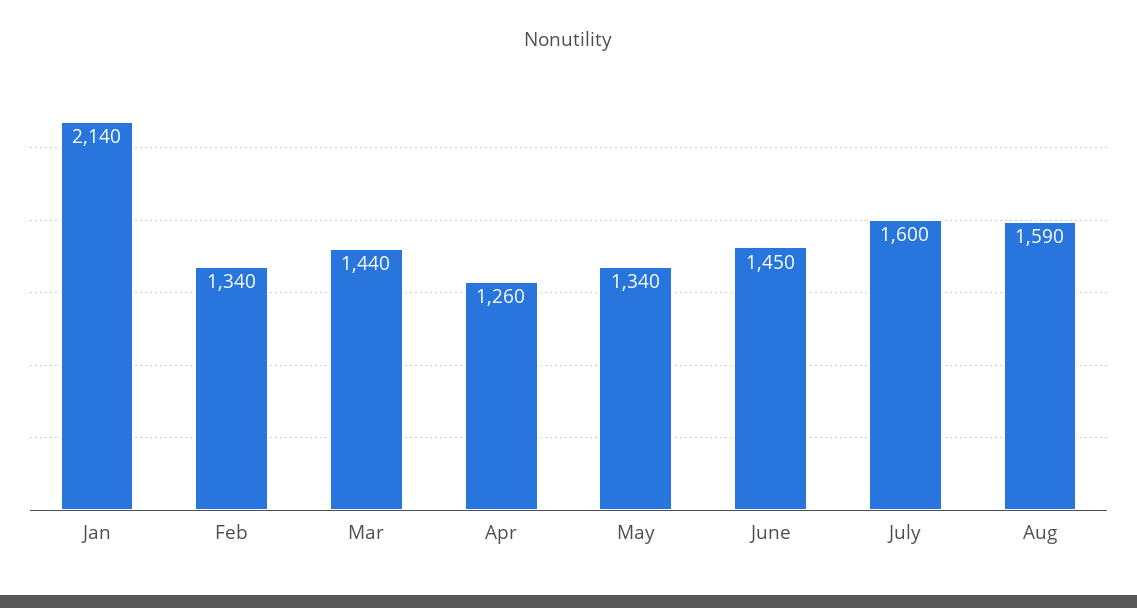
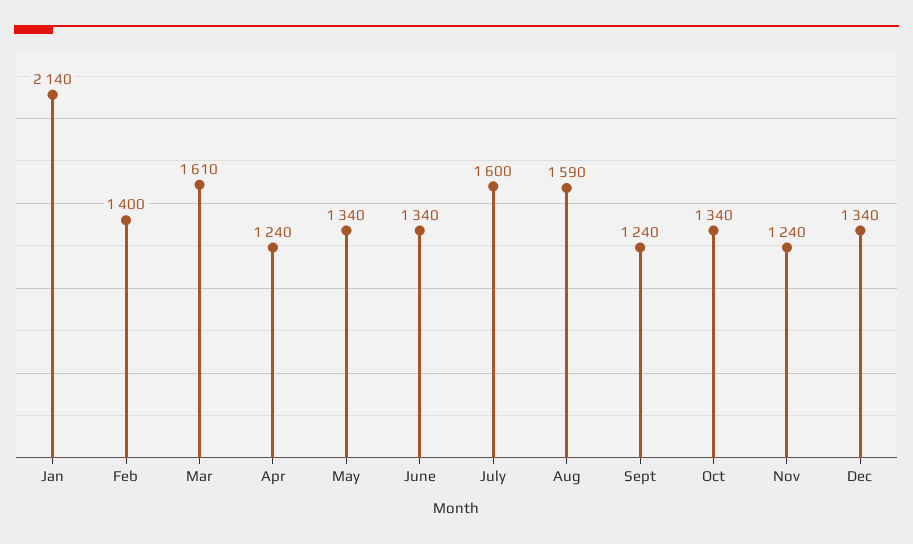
Feb: 1340 -> 1400
Mar: 1440 -> 1610
Apr: 1260 -> 1240
June: 1450 -> 1340
Sept: none -> 1240
Oct: none -> 1340
Nov: none -> 1240
Dec: none -> 1340

